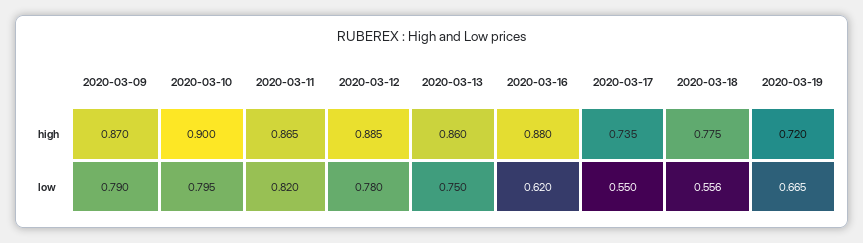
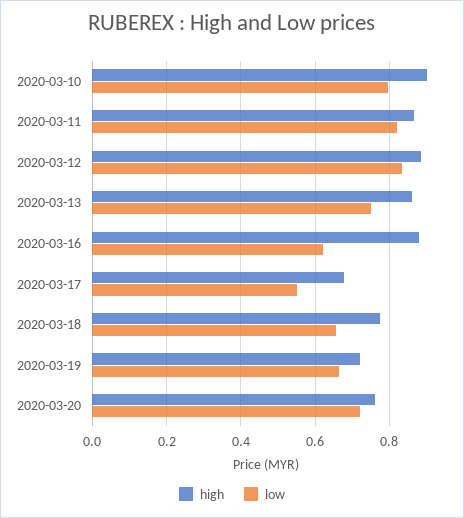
high, 2020-03-09: 0.87 -> none
high, 2020-03-17: 0.735 -> 0.68
low, 2020-03-09: 0.79 -> none
low, 2020-03-12: 0.78 -> 0.84
low, 2020-03-18: 0.556 -> 0.66
high, 2020-03-20: none -> 0.76
low, 2020-03-20: none -> 0.72

